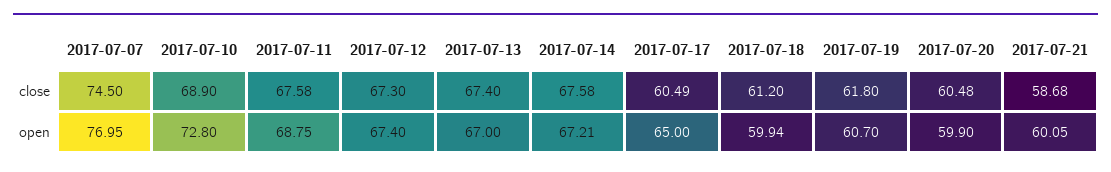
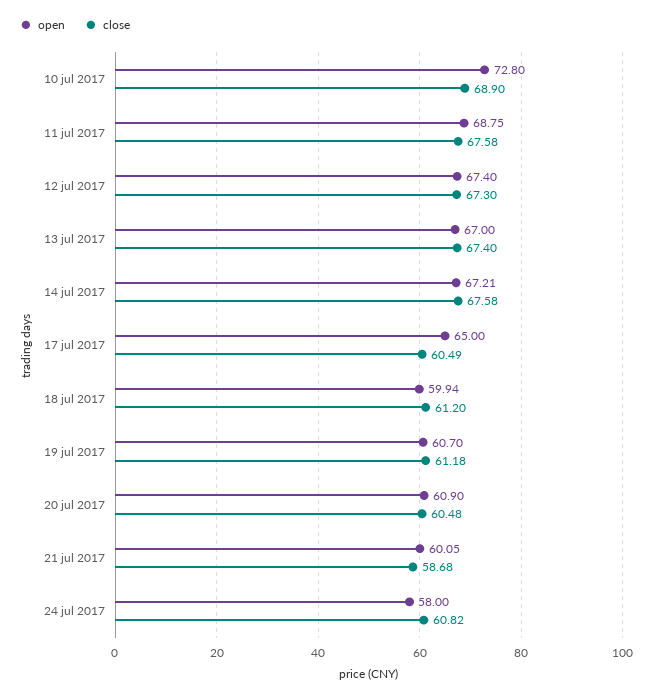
close, 2017-07-07: 74.5 -> none
close, 2017-07-19: 61.8 -> 61.18
open, 2017-07-07: 76.95 -> none
open, 2017-07-20: 59.9 -> 60.9
open, 24 jul 2017: none -> 58
close, 24 jul 2017: none -> 60.82

